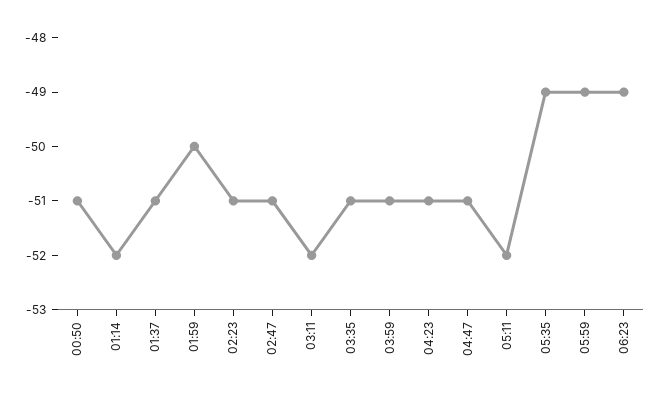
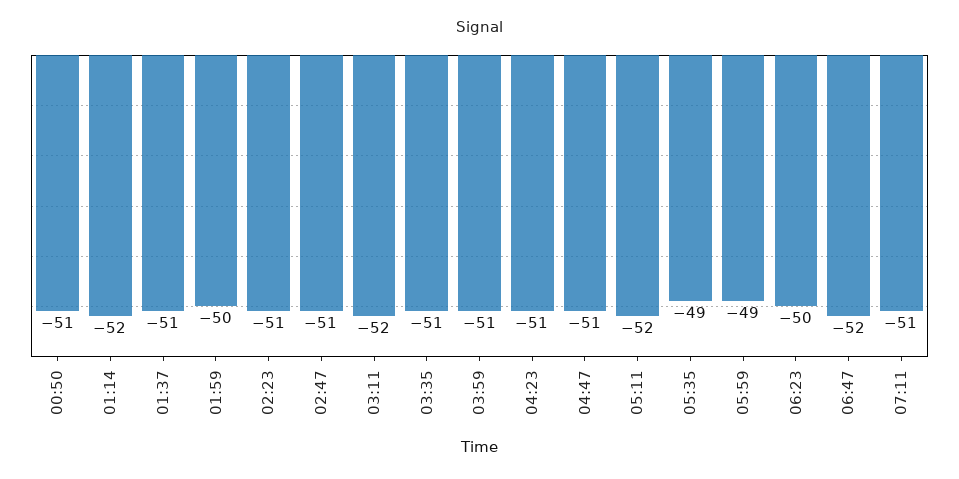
06:23: -49 -> -50
06:47: none -> -52
07:11: none -> -51

